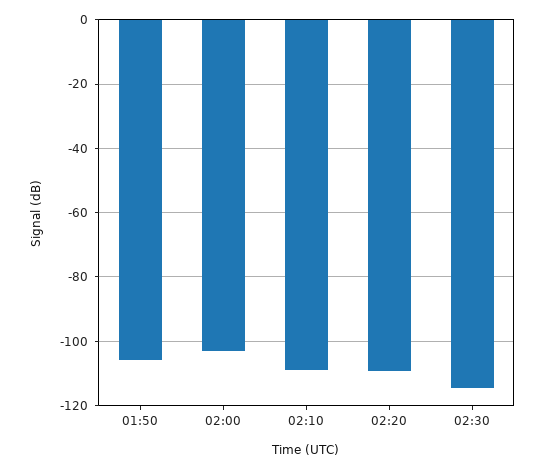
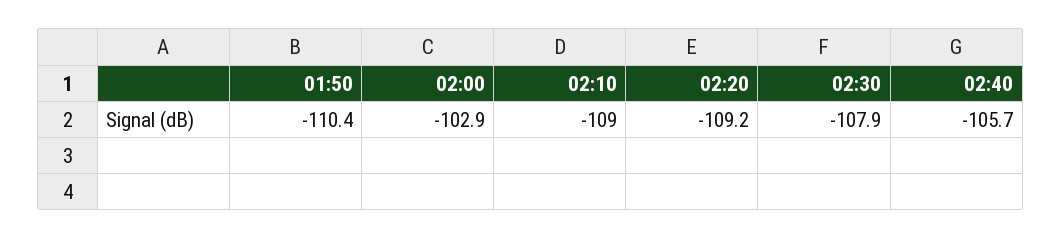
01:50: -106 -> -110.4
02:30: -114 -> -107.9
02:40: none -> -105.7

